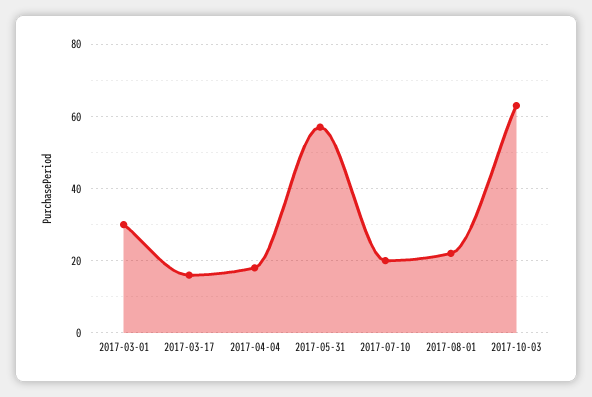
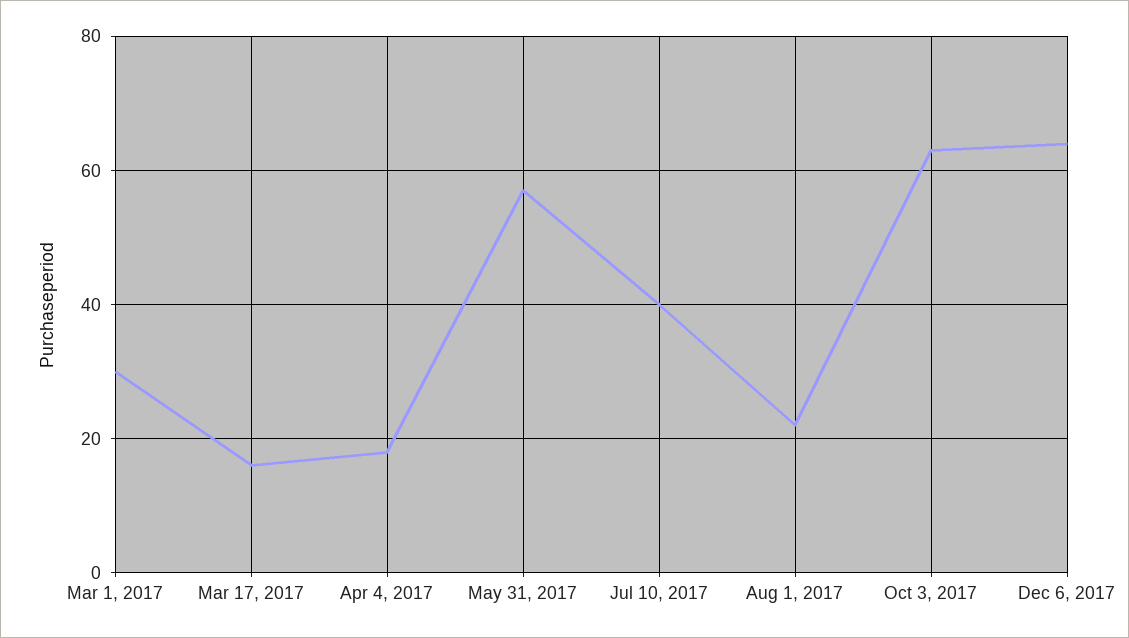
2017-07-10: 20 -> 40
Dec 6, 2017: none -> 65

